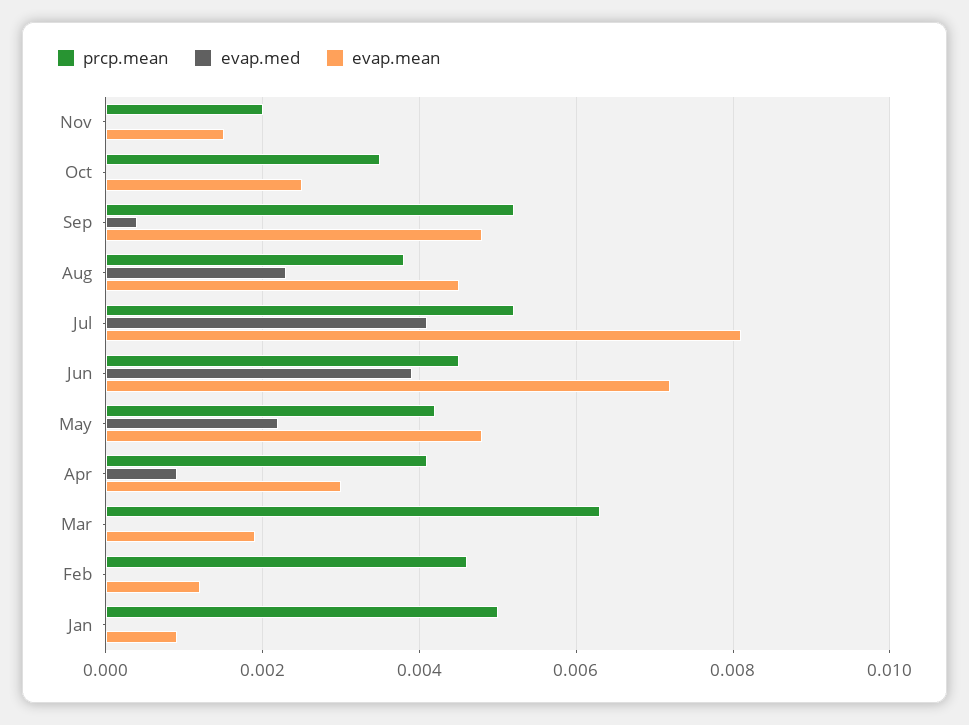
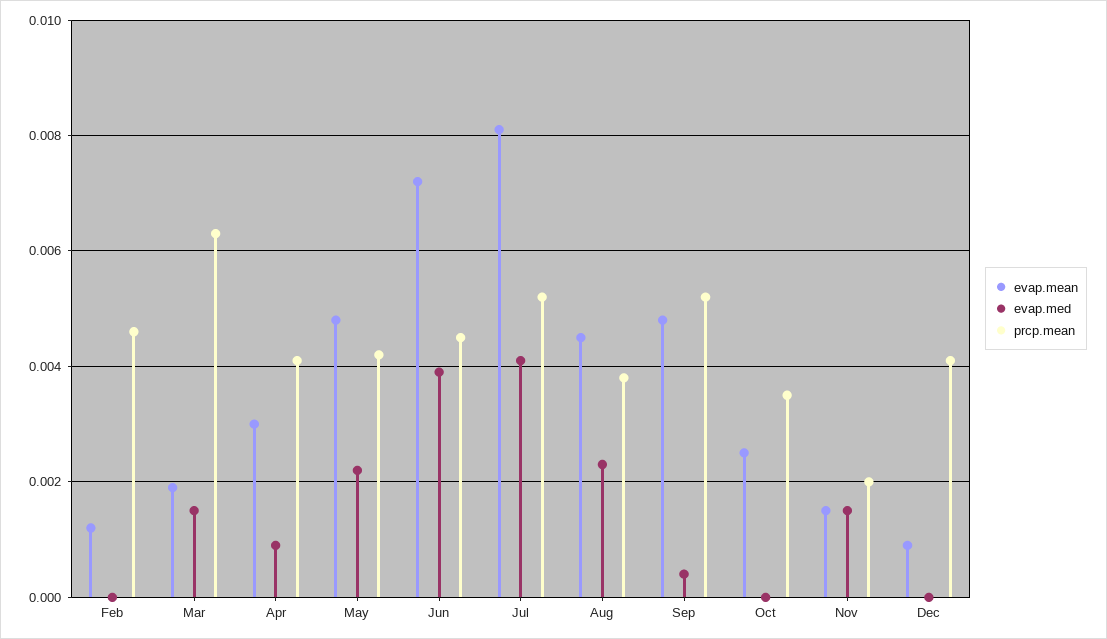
evap.med, Nov: 0 -> 0.0015
evap.med, Mar: 0 -> 0.0015
prcp.mean, Jan: 0.005 -> none
evap.med, Jan: 0 -> none
evap.mean, Jan: 0.001 -> none
evap.mean, Dec: none -> 0.001
evap.med, Dec: none -> 0
prcp.mean, Dec: none -> 0.004

